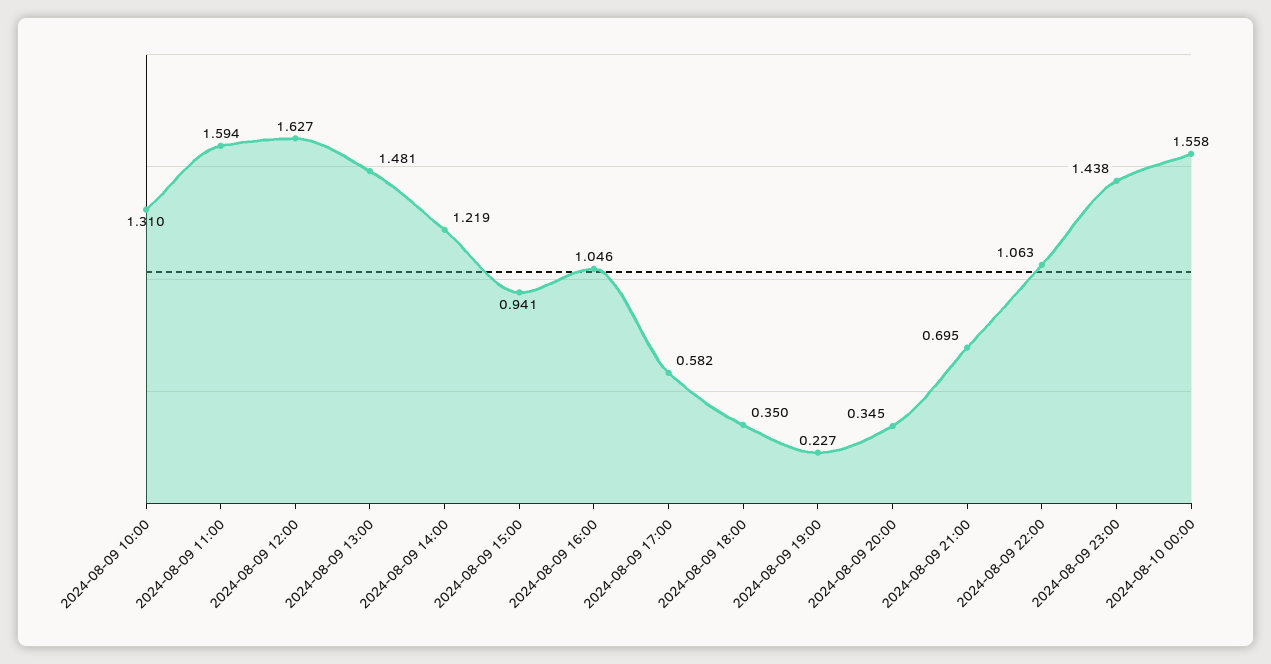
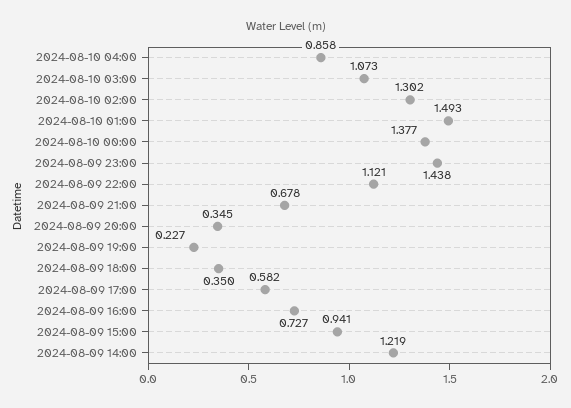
2024-08-09 10:00: 1.31 -> none
2024-08-09 11:00: 1.594 -> none
2024-08-09 12:00: 1.627 -> none
2024-08-09 13:00: 1.481 -> none
2024-08-09 16:00: 1.046 -> 0.727
2024-08-09 21:00: 0.695 -> 0.678
2024-08-09 22:00: 1.063 -> 1.121
2024-08-10 00:00: 1.558 -> 1.377
2024-08-10 04:00: none -> 0.858
2024-08-10 03:00: none -> 1.073
2024-08-10 02:00: none -> 1.302
2024-08-10 01:00: none -> 1.493

